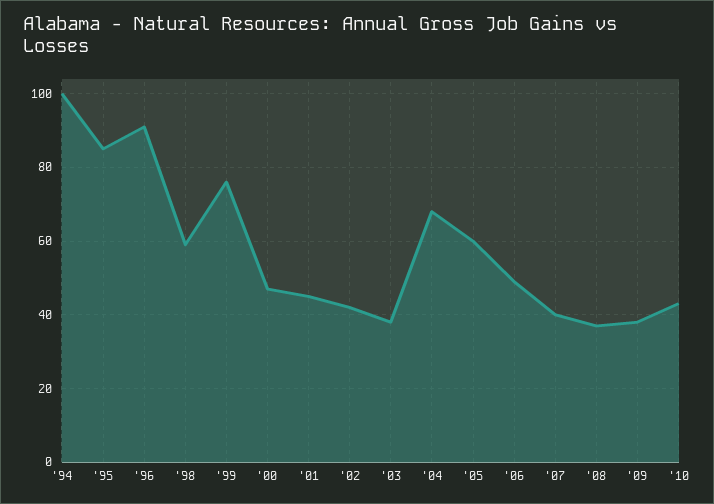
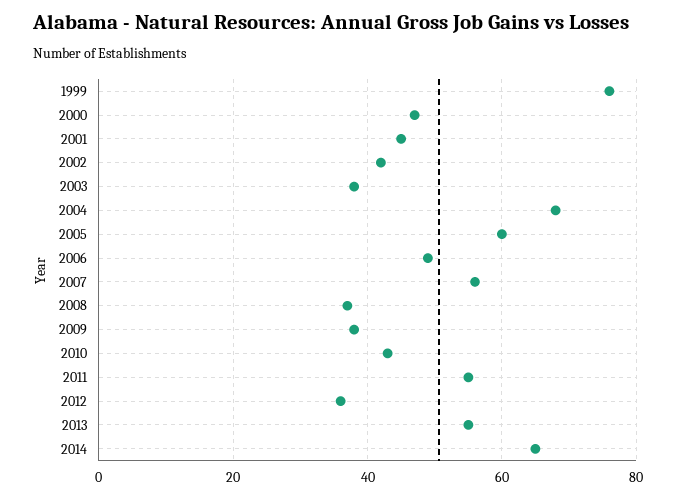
'94: 100 -> none
'95: 85 -> none
'96: 90 -> none
'98: 60 -> none
'07: 40 -> 55
2011: none -> 55
2012: none -> 35
2013: none -> 55
2014: none -> 65

